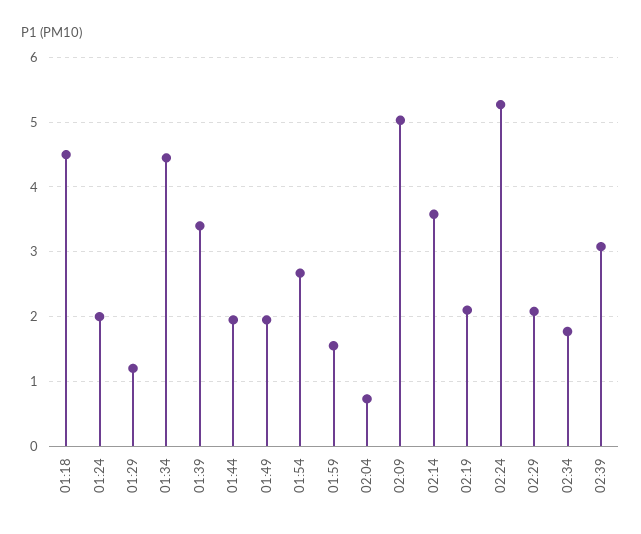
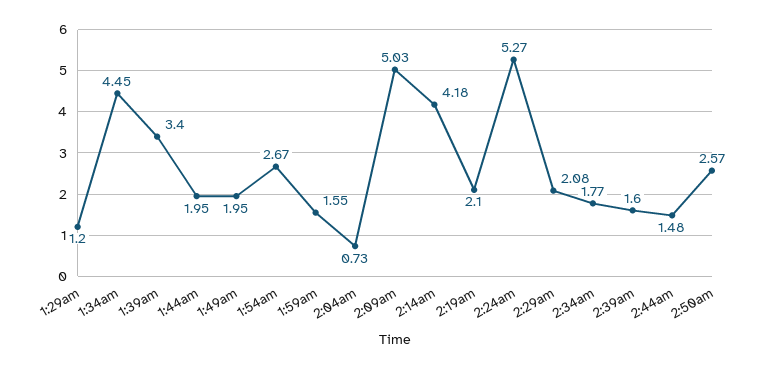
01:18: 4.5 -> none
01:24: 2 -> none
02:14: 3.6 -> 4.18
02:39: 3.1 -> 1.6
2:44am: none -> 1.48
2:50am: none -> 2.57

